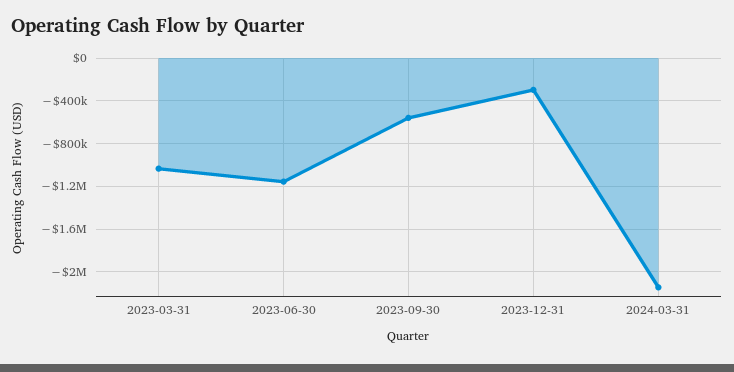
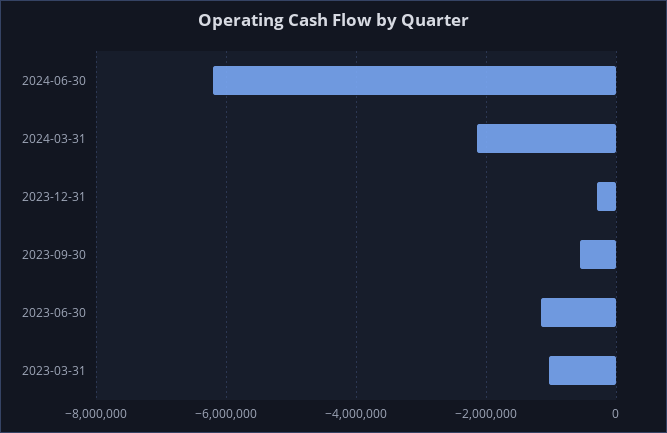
2024-06-30: none -> -6200000

